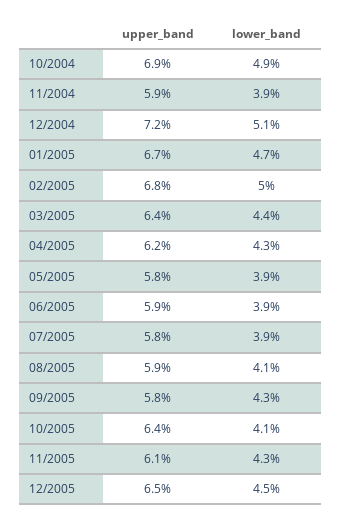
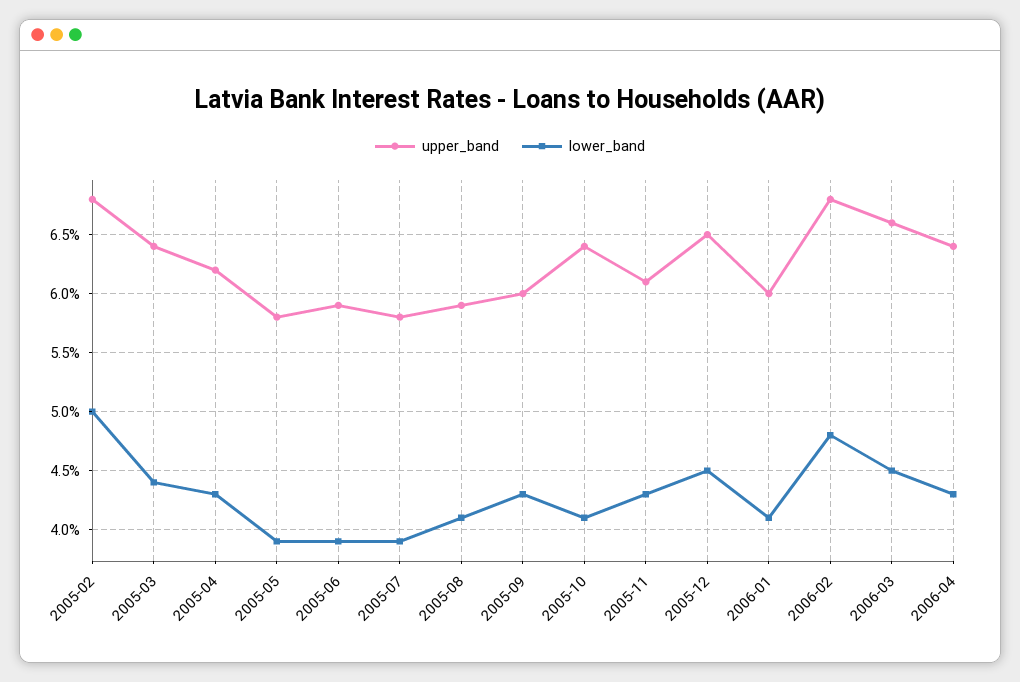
upper_band, 10/2004: 6.9 -> none
lower_band, 10/2004: 4.9 -> none
upper_band, 11/2004: 5.9 -> none
lower_band, 11/2004: 3.9 -> none
upper_band, 12/2004: 7.2 -> none
lower_band, 12/2004: 5.1 -> none
upper_band, 01/2005: 6.7 -> none
lower_band, 01/2005: 4.7 -> none
upper_band, 09/2005: 5.8 -> 6
upper_band, 2006-01: none -> 6
lower_band, 2006-01: none -> 4.1
upper_band, 2006-02: none -> 6.8
lower_band, 2006-02: none -> 4.8
upper_band, 2006-03: none -> 6.6
lower_band, 2006-03: none -> 4.5
upper_band, 2006-04: none -> 6.4
lower_band, 2006-04: none -> 4.3

